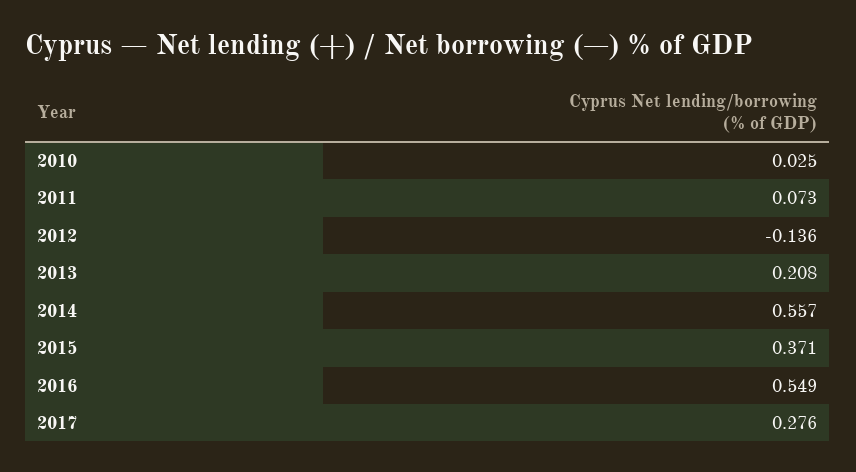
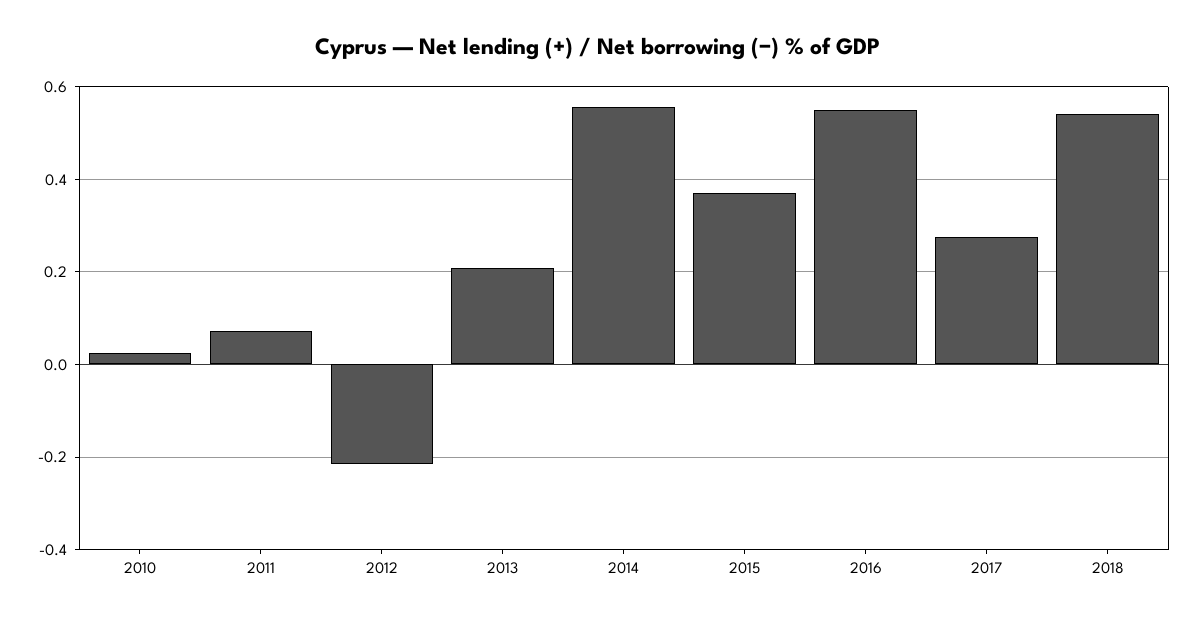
2012: -0.136 -> -0.22
2018: none -> 0.54

